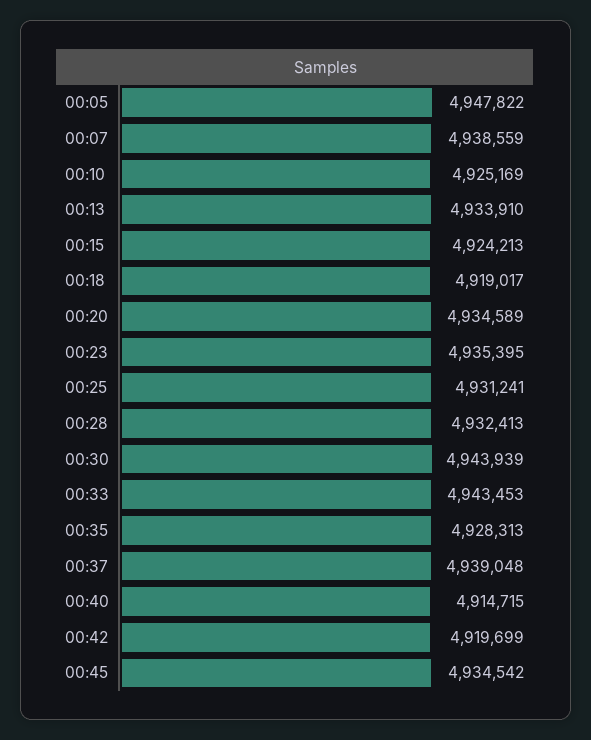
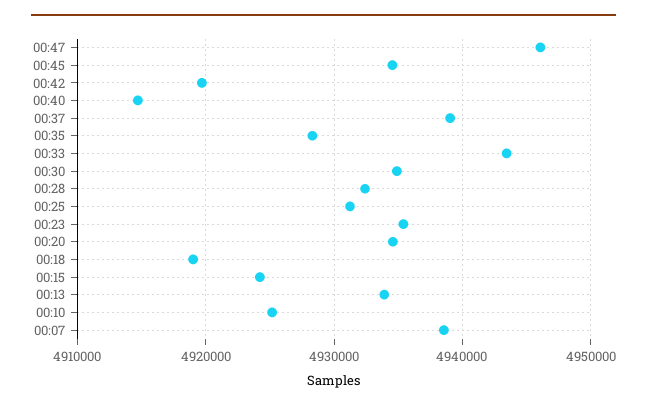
00:05: 4947822 -> none
00:30: 4943939 -> 4935000
00:47: none -> 4946000

